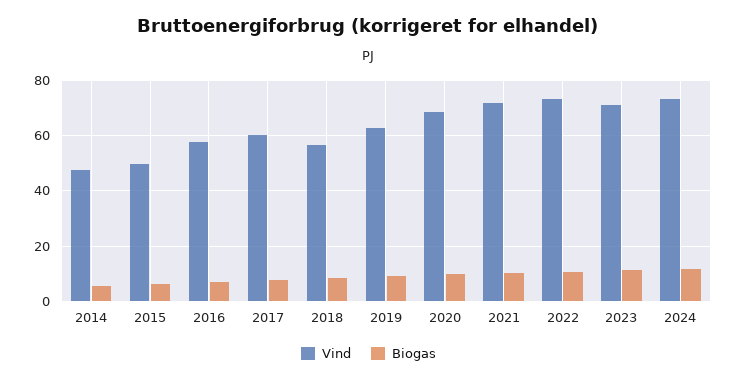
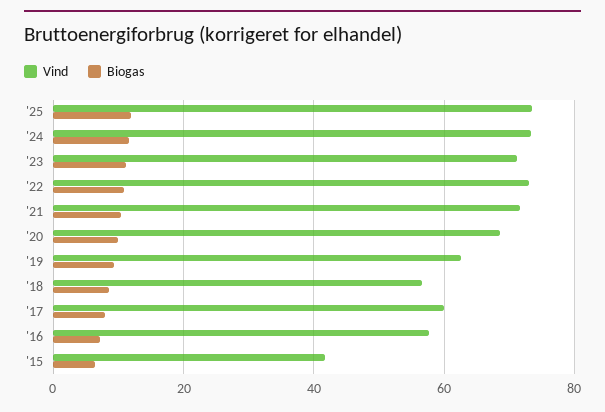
Vind, 2014: 47.5 -> none
Biogas, 2014: 5 -> none
Vind, 2015: 50 -> 42
Vind, '25: none -> 74
Biogas, '25: none -> 12

